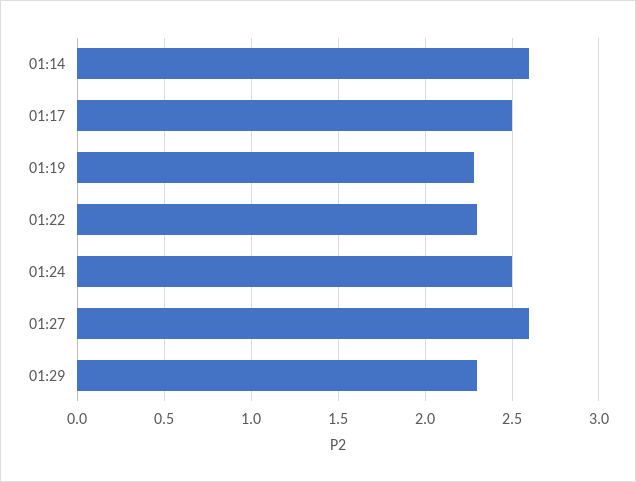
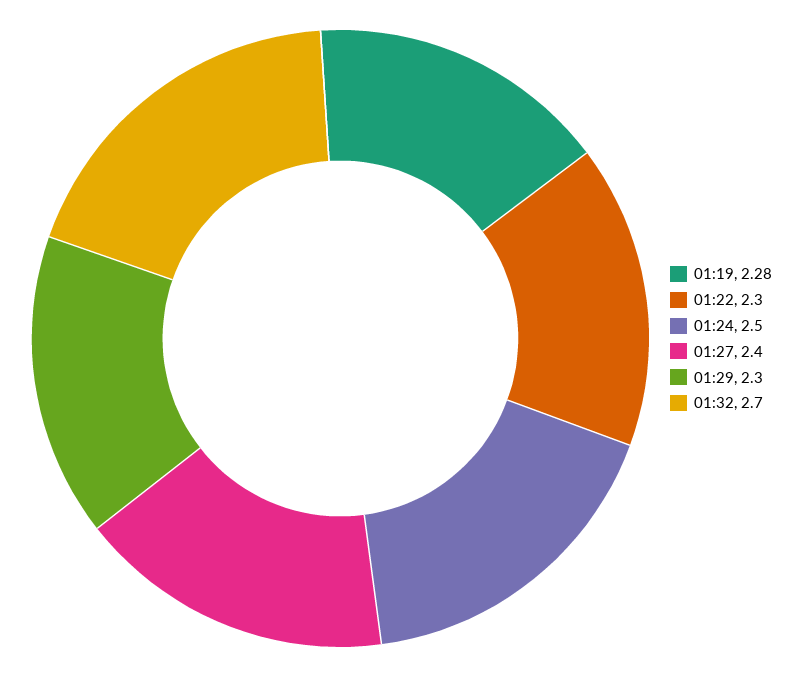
01:14: 2.6 -> none
01:17: 2.5 -> none
01:27: 2.6 -> 2.4
01:32: none -> 2.7

